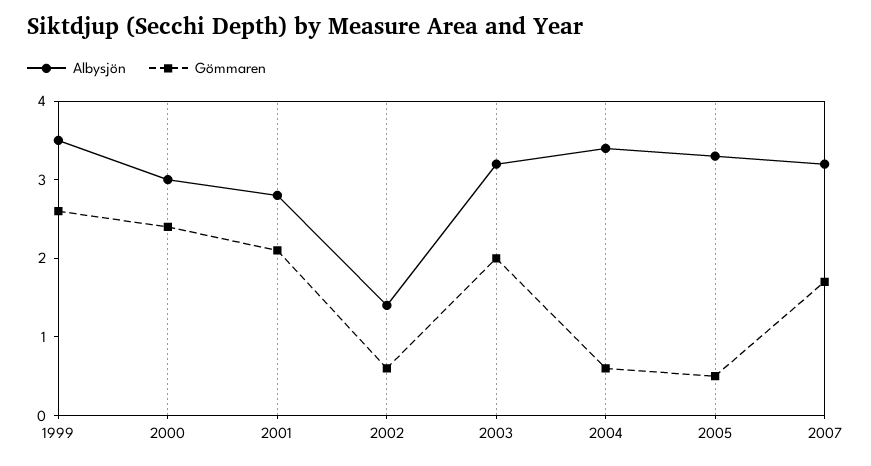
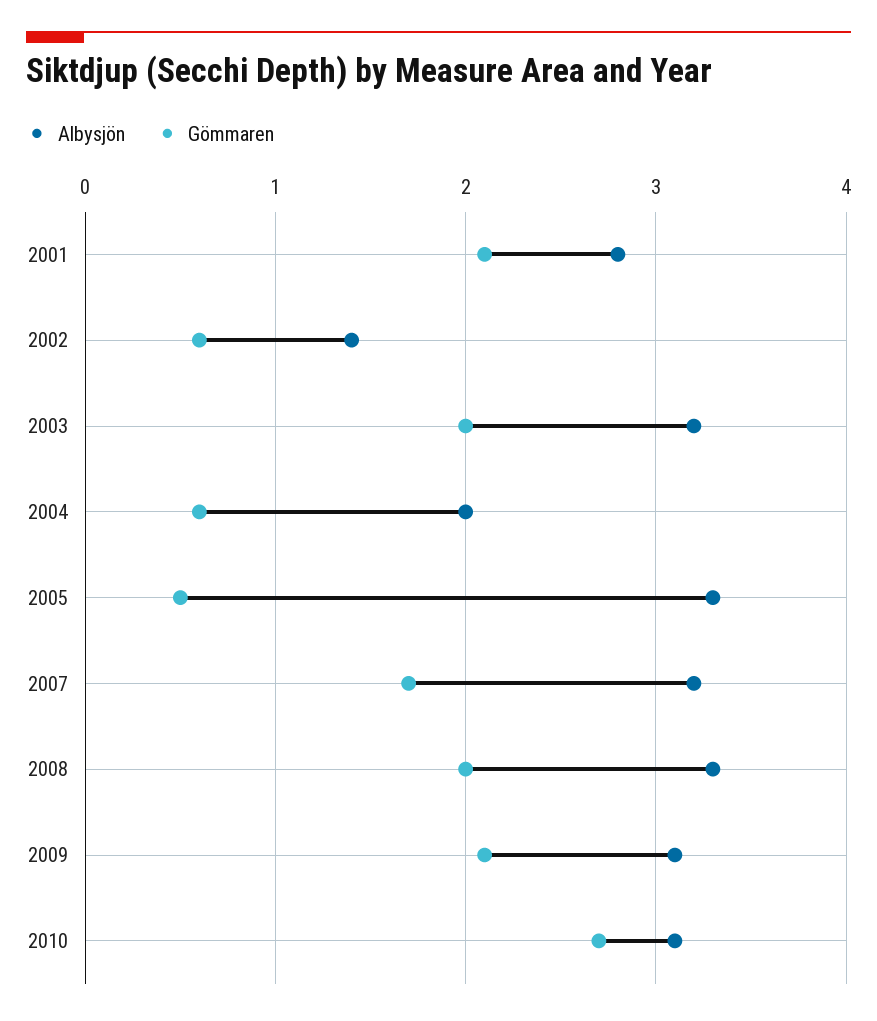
Albysjön, 1999: 3.5 -> none
Gömmaren, 1999: 2.5 -> none
Albysjön, 2000: 3 -> none
Gömmaren, 2000: 2.5 -> none
Albysjön, 2004: 3.5 -> 2
Albysjön, 2008: none -> 3.3
Gömmaren, 2008: none -> 2
Albysjön, 2009: none -> 3.1
Gömmaren, 2009: none -> 2.1
Albysjön, 2010: none -> 3.1
Gömmaren, 2010: none -> 2.7

